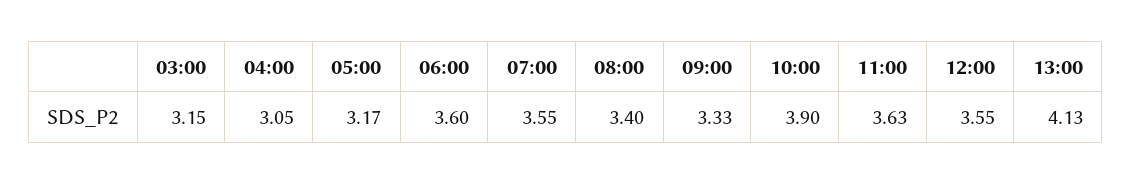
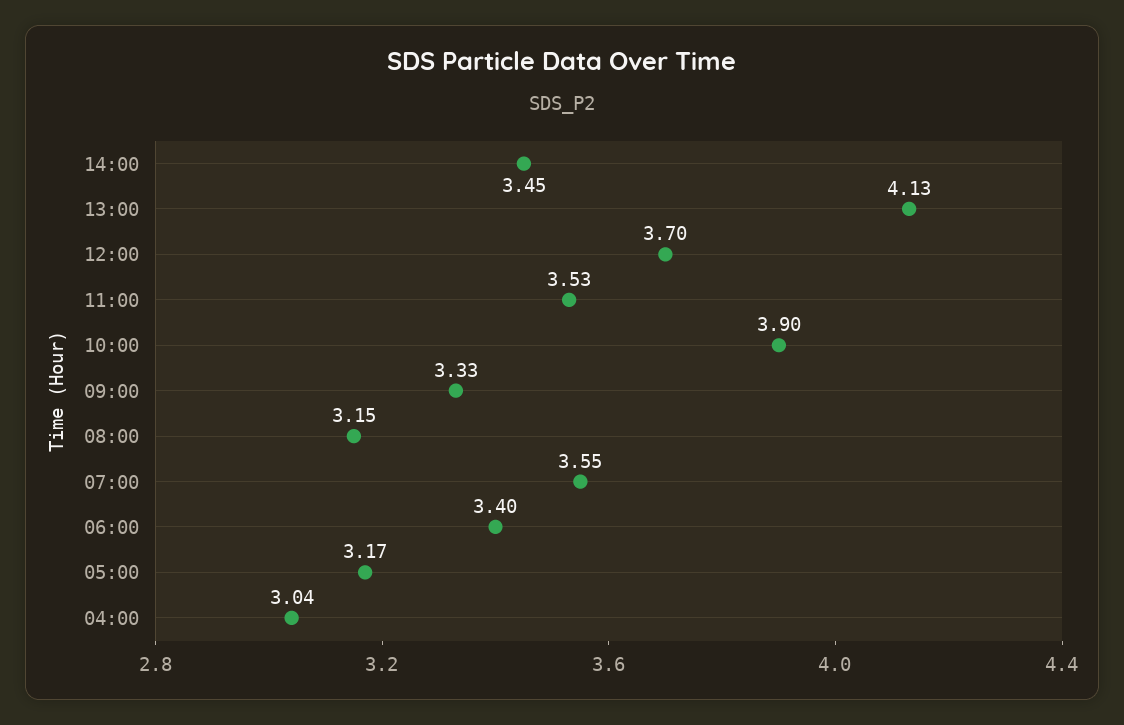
03:00: 3.15 -> none
04:00: 3.05 -> 3.04
06:00: 3.6 -> 3.4
08:00: 3.4 -> 3.15
11:00: 3.63 -> 3.53
12:00: 3.55 -> 3.7
14:00: none -> 3.45

